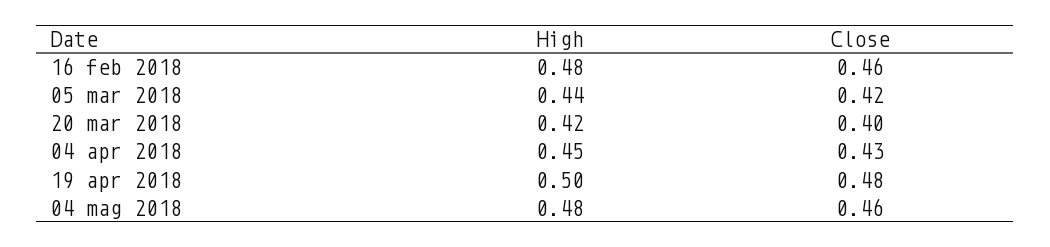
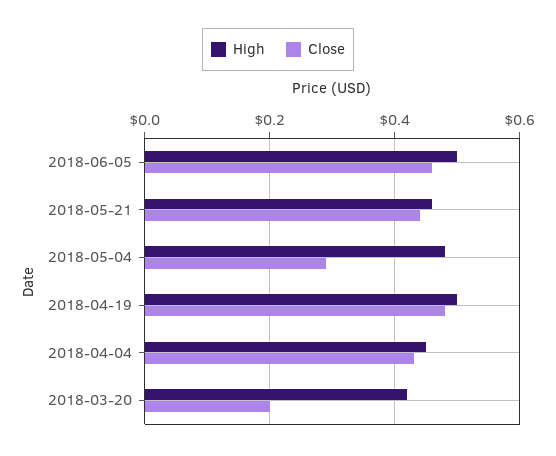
High, 16 feb 2018: 0.48 -> none
Close, 16 feb 2018: 0.46 -> none
High, 05 mar 2018: 0.44 -> none
Close, 05 mar 2018: 0.42 -> none
Close, 20 mar 2018: 0.4 -> 0.2
Close, 04 mag 2018: 0.46 -> 0.3
High, 2018-06-05: none -> 0.5
Close, 2018-06-05: none -> 0.45
High, 2018-05-21: none -> 0.45
Close, 2018-05-21: none -> 0.45

